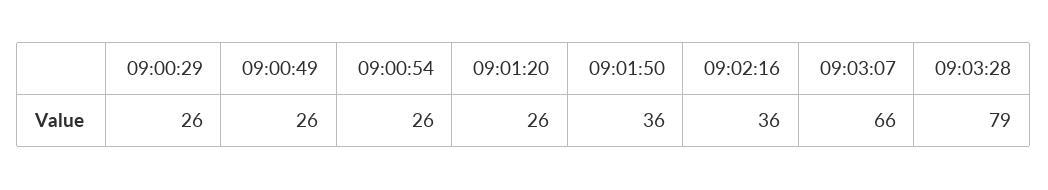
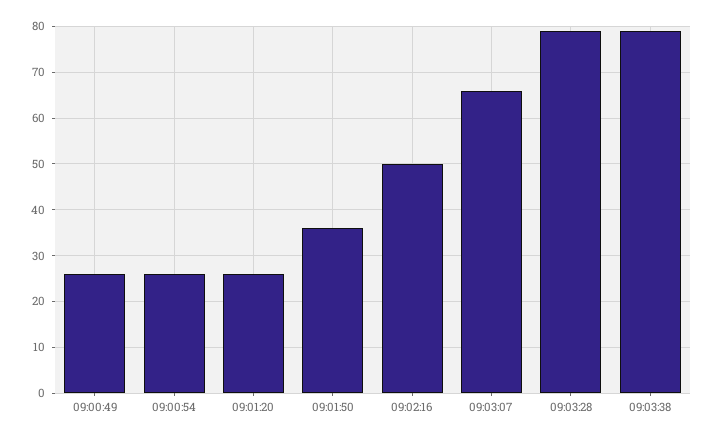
09:00:29: 26 -> none
09:02:16: 36 -> 50
09:03:38: none -> 80

